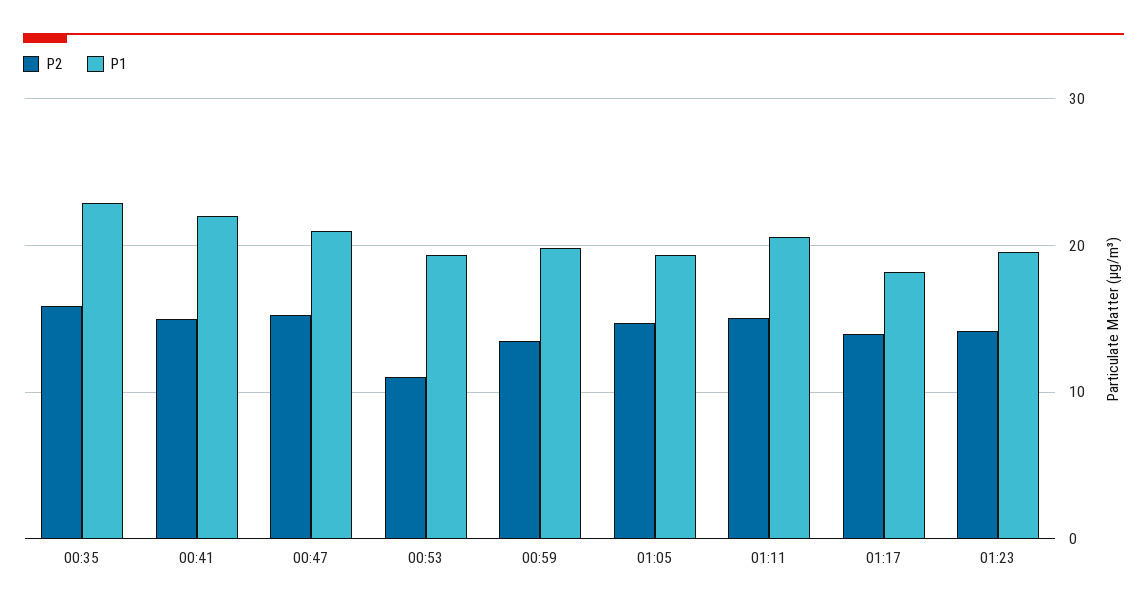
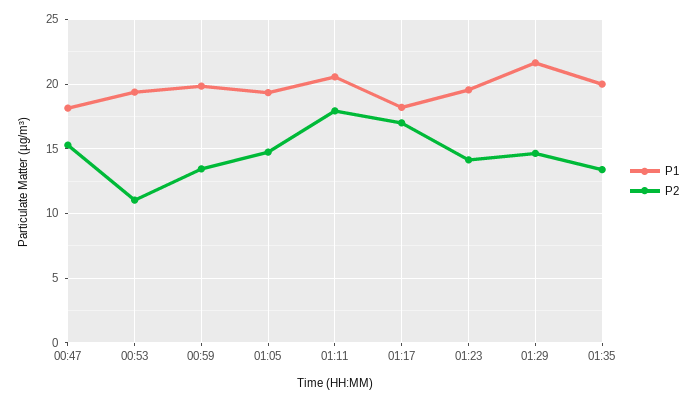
P2, 00:35: 16 -> none
P1, 00:35: 23 -> none
P2, 00:41: 15 -> none
P1, 00:41: 22 -> none
P1, 00:47: 21 -> 18
P2, 01:11: 15 -> 18
P2, 01:17: 14 -> 17
P1, 01:29: none -> 21.5
P2, 01:29: none -> 14.5
P1, 01:35: none -> 20
P2, 01:35: none -> 13.5

